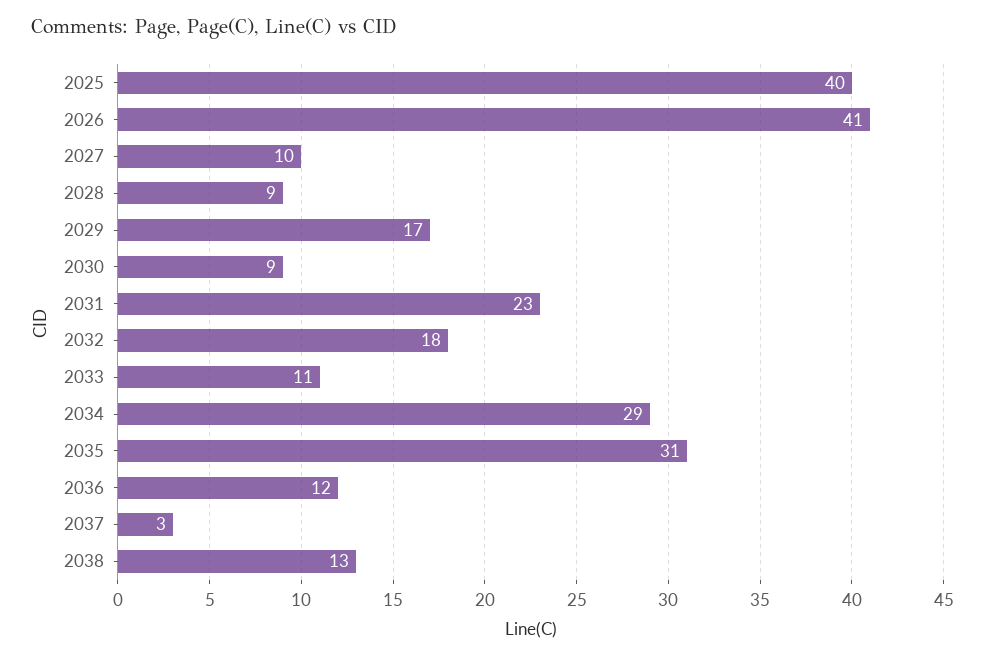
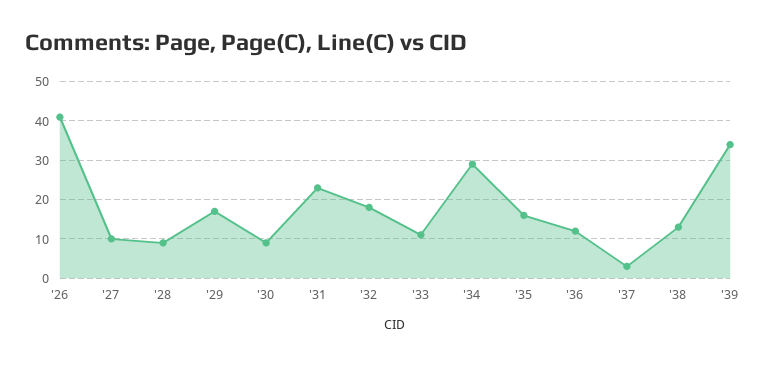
2025: 40 -> none
2035: 31 -> 15
'39: none -> 35

